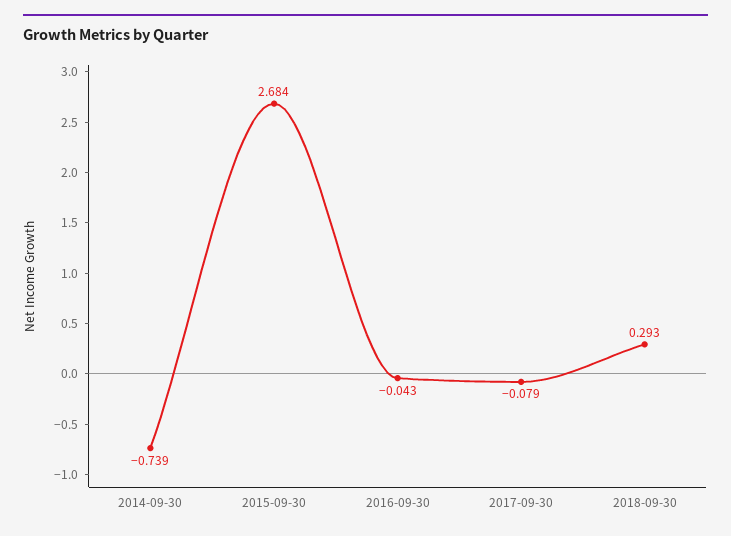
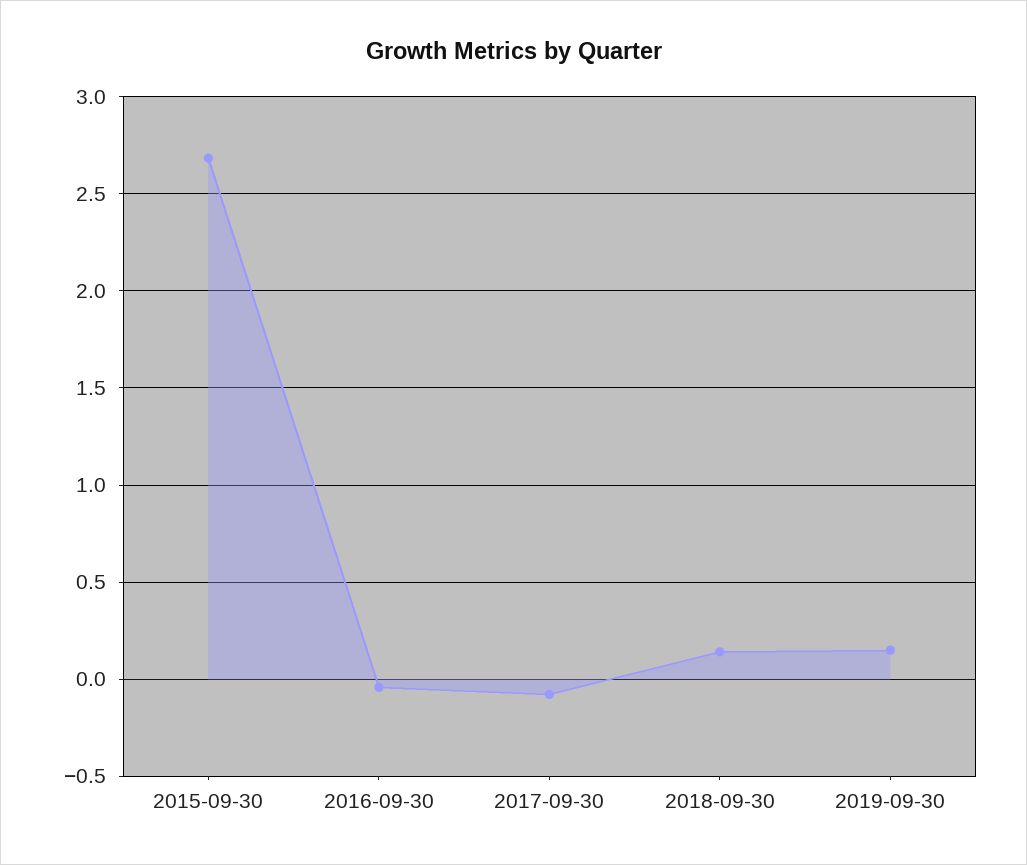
2014-09-30: -0.739 -> none
2018-09-30: 0.293 -> 0.15
2019-09-30: none -> 0.15

